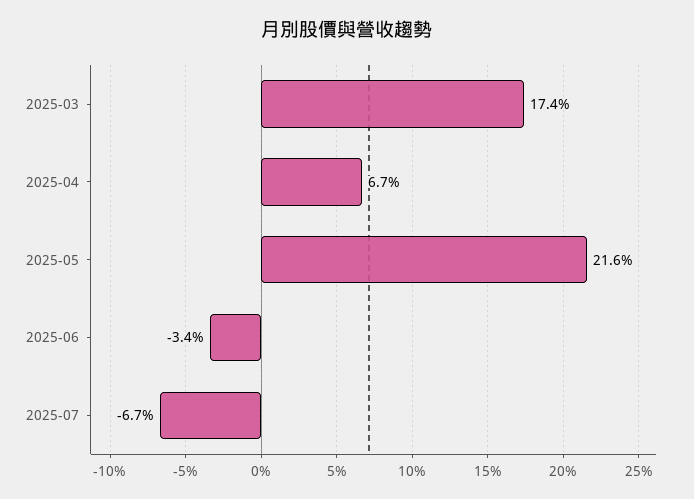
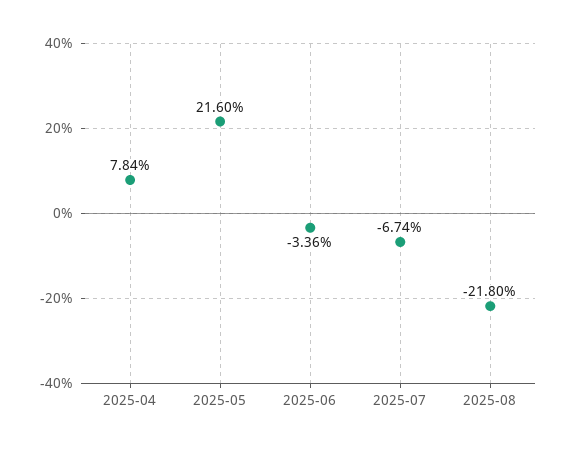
2025-03: 17.4 -> none
2025-04: 6.7 -> 7.84
2025-08: none -> -21.8

